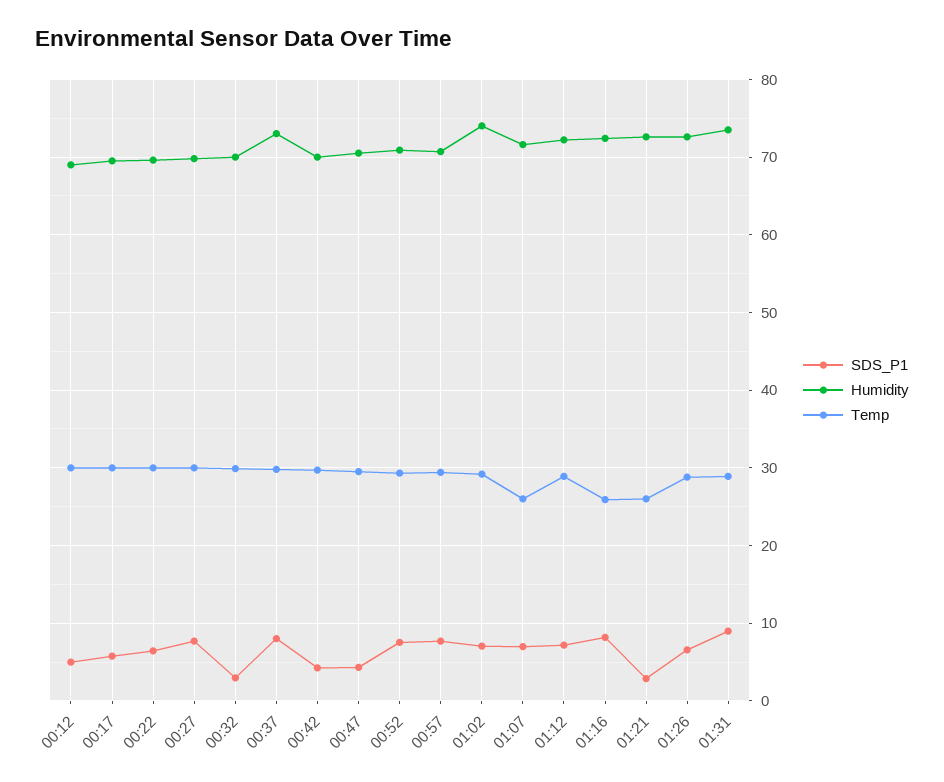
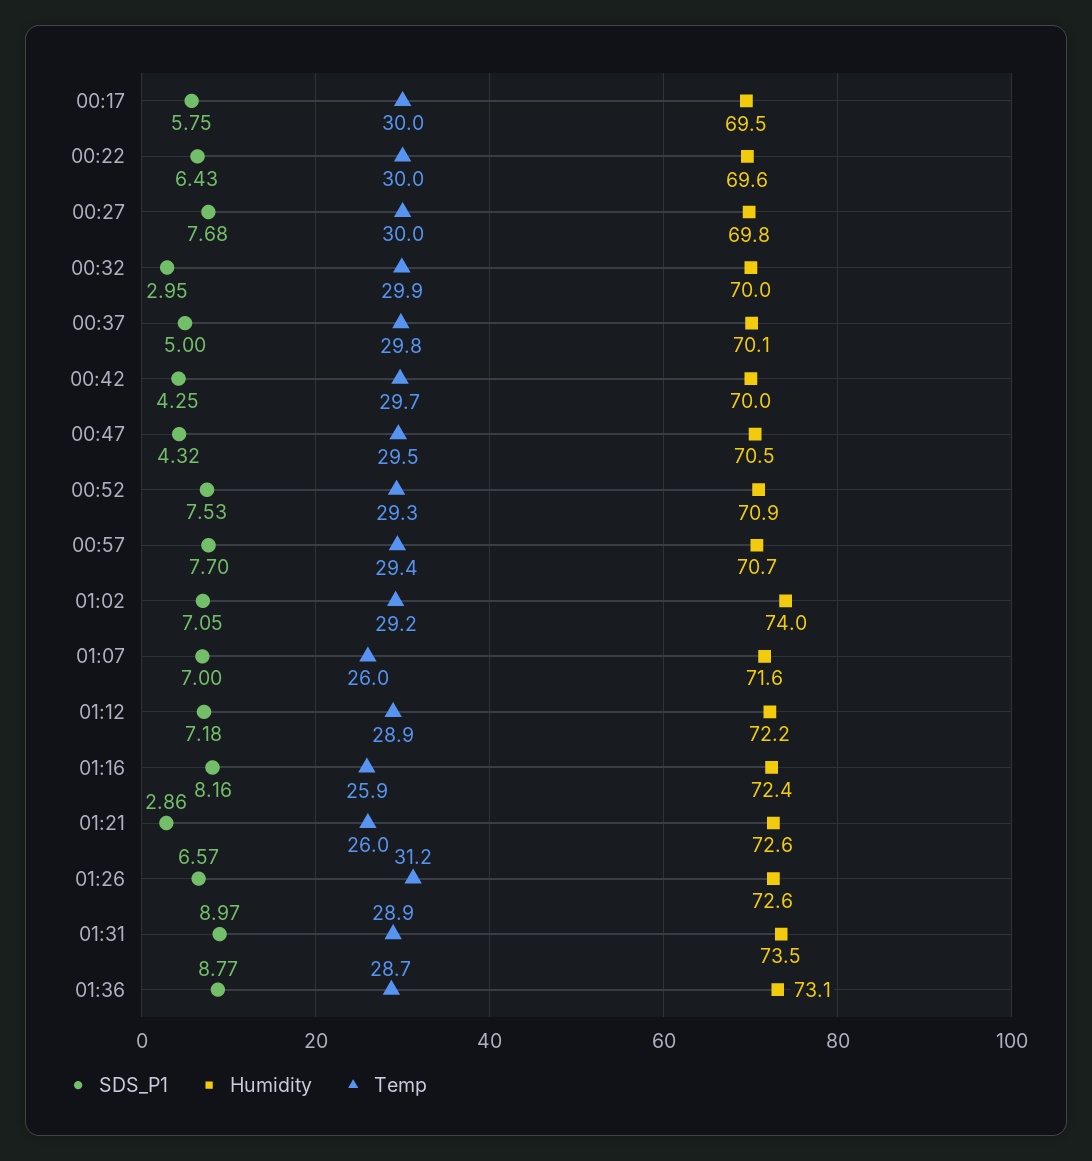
SDS_P1, 00:12: 5 -> none
Humidity, 00:12: 69 -> none
Temp, 00:12: 30 -> none
SDS_P1, 00:37: 8 -> 5
Humidity, 00:37: 73 -> 70.1
Temp, 01:26: 29 -> 31.2
SDS_P1, 01:36: none -> 8.77
Humidity, 01:36: none -> 73.1
Temp, 01:36: none -> 28.7

